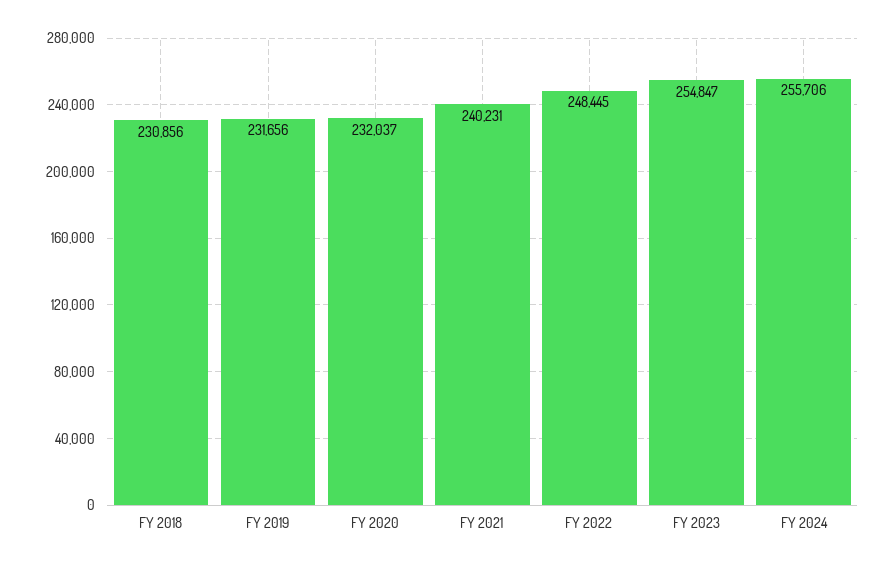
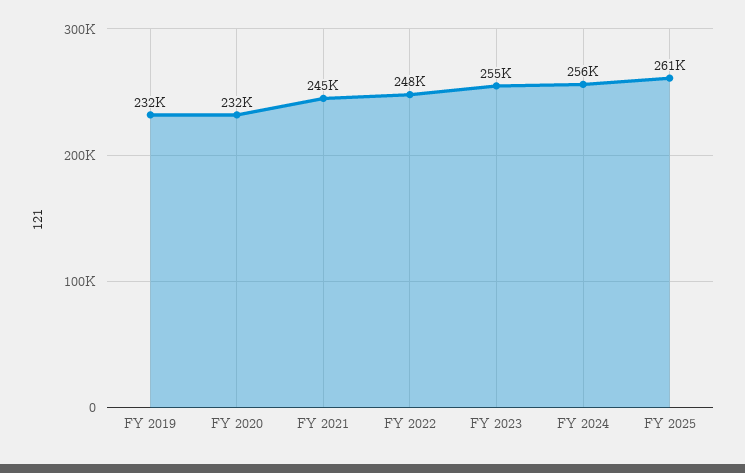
FY 2018: 230856 -> none
FY 2021: 240231 -> 245000
FY 2025: none -> 261000

